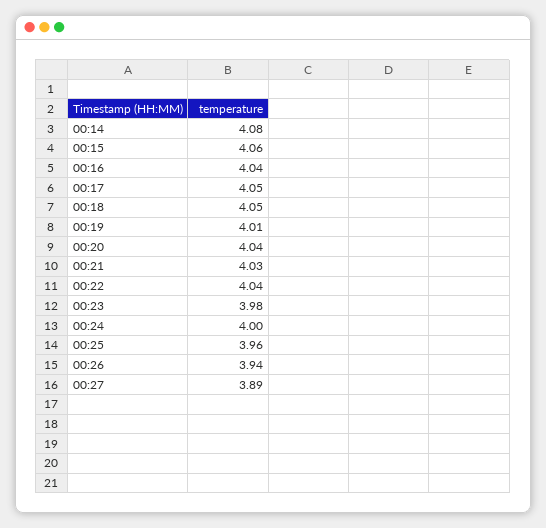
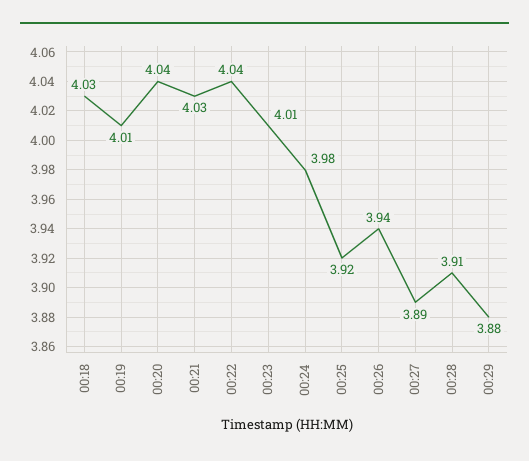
00:14: 4.08 -> none
00:15: 4.06 -> none
00:16: 4.04 -> none
00:17: 4.05 -> none
00:18: 4.05 -> 4.03
00:23: 3.98 -> 4.01
00:24: 4 -> 3.98
00:25: 3.96 -> 3.92
00:28: none -> 3.91
00:29: none -> 3.88

